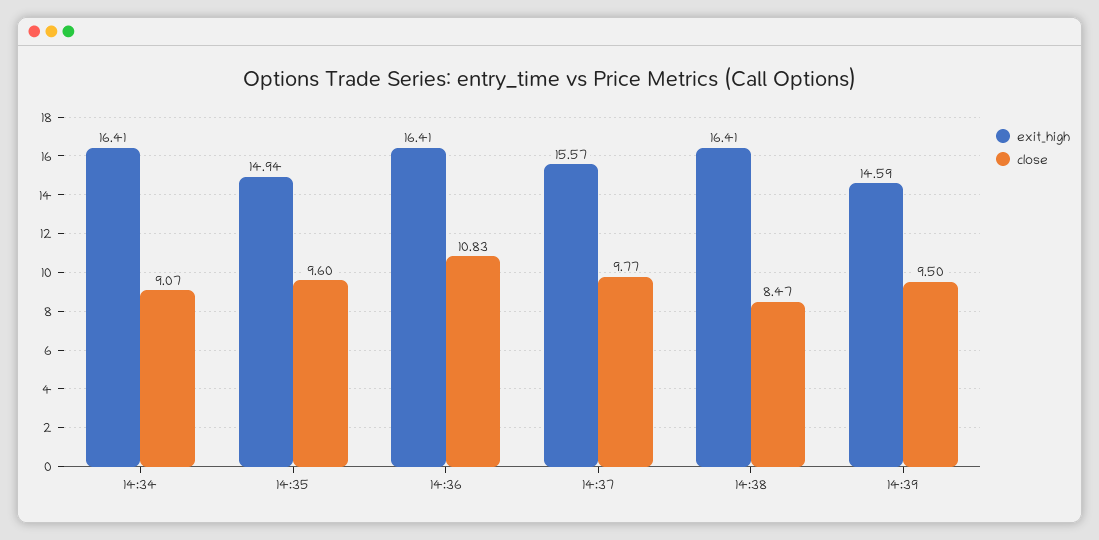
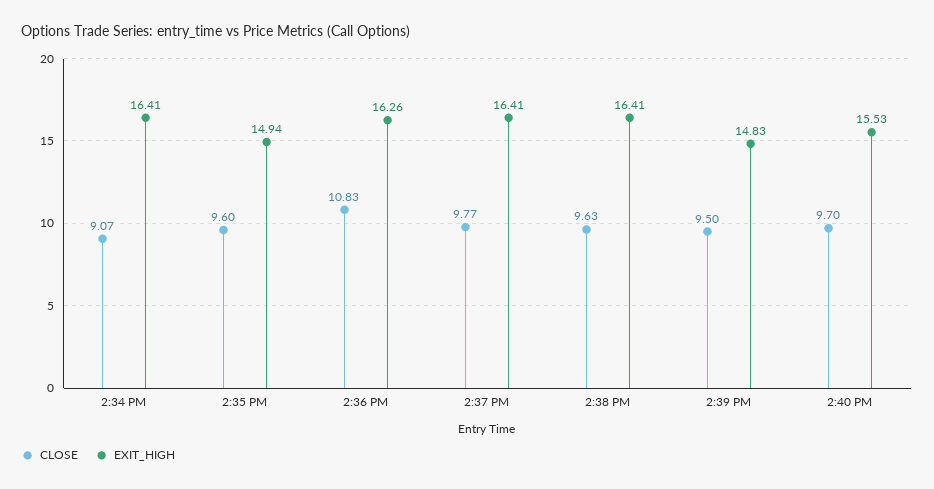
exit_high, 14:36: 16.41 -> 16.26
exit_high, 14:37: 15.57 -> 16.41
close, 14:38: 8.47 -> 9.63
exit_high, 14:39: 14.59 -> 14.83
close, 2:40 PM: none -> 9.7
exit_high, 2:40 PM: none -> 15.53

